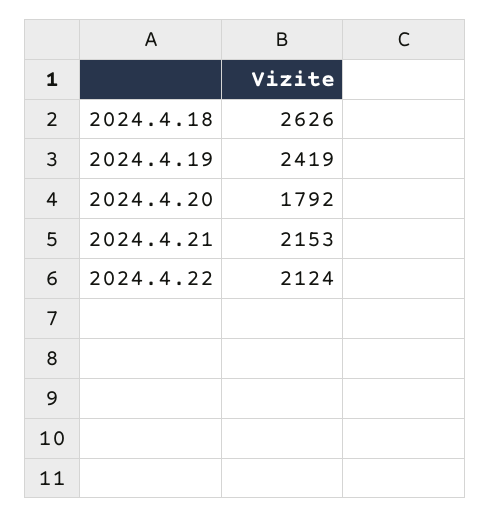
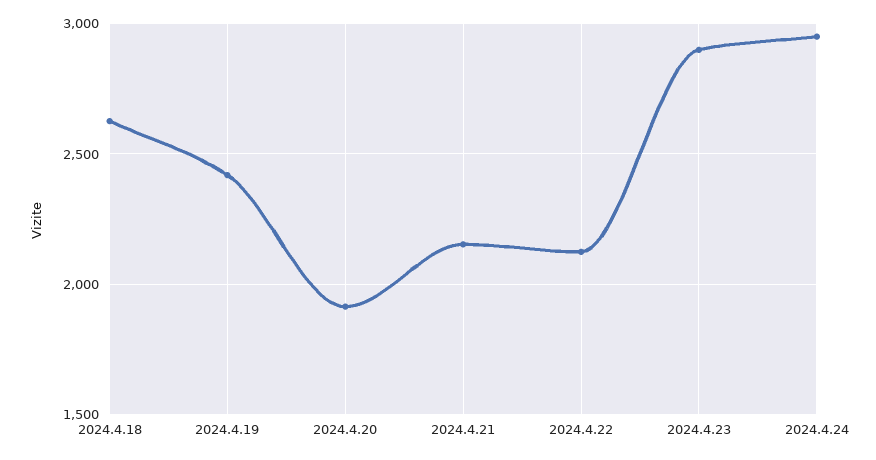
2024.4.20: 1792 -> 1900
2024.4.23: none -> 2900
2024.4.24: none -> 2950

